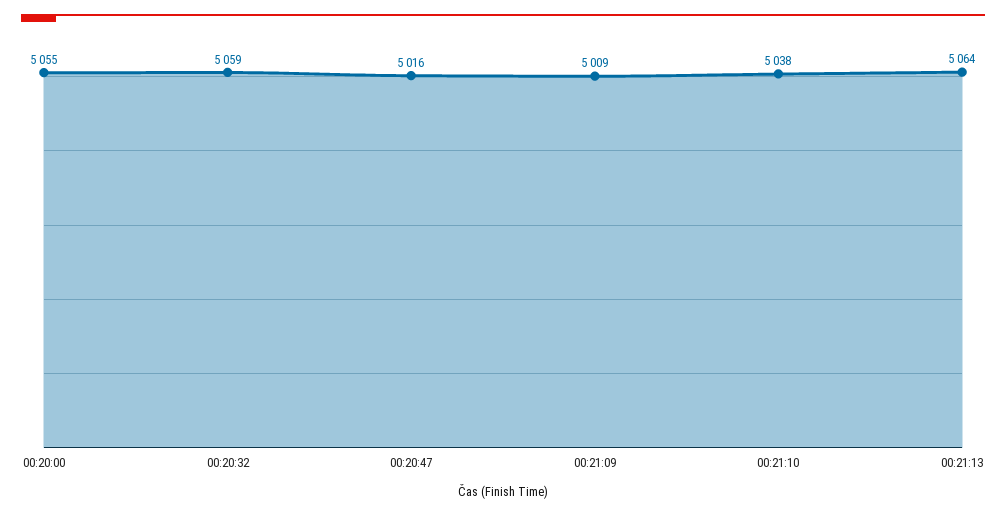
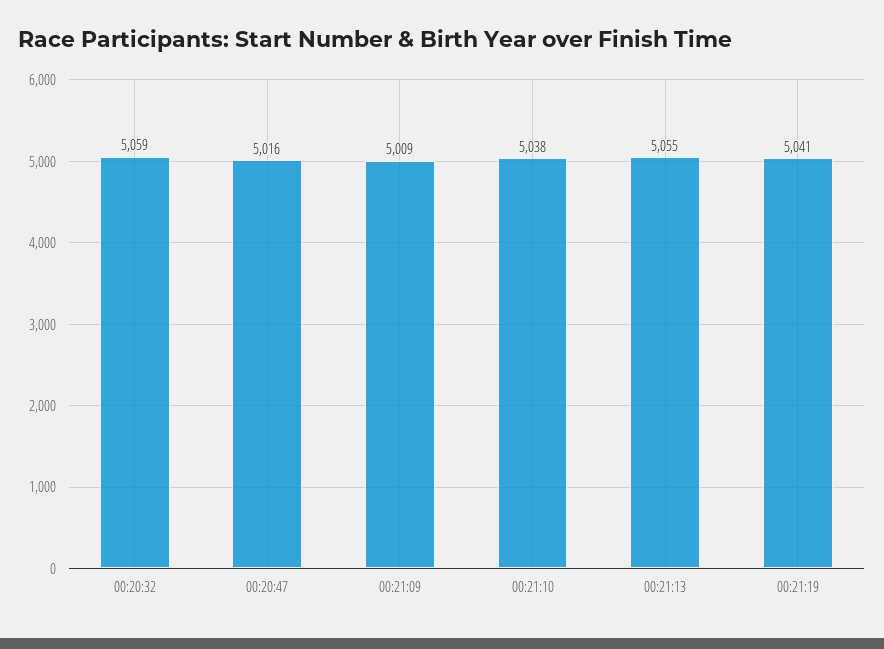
00:20:00: 5055 -> none
00:21:13: 5064 -> 5055
00:21:19: none -> 5041

